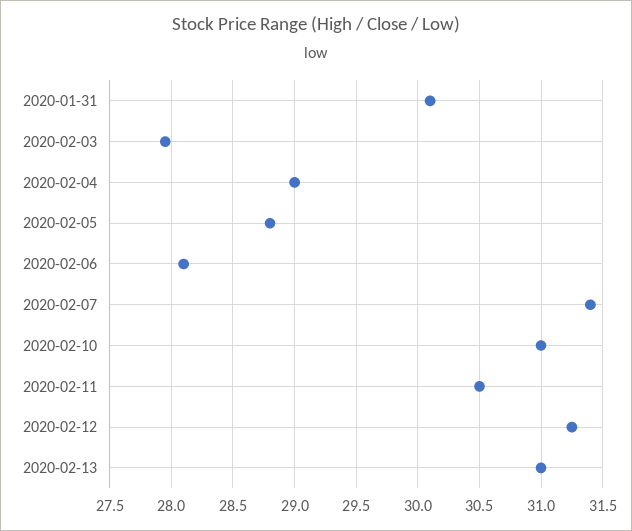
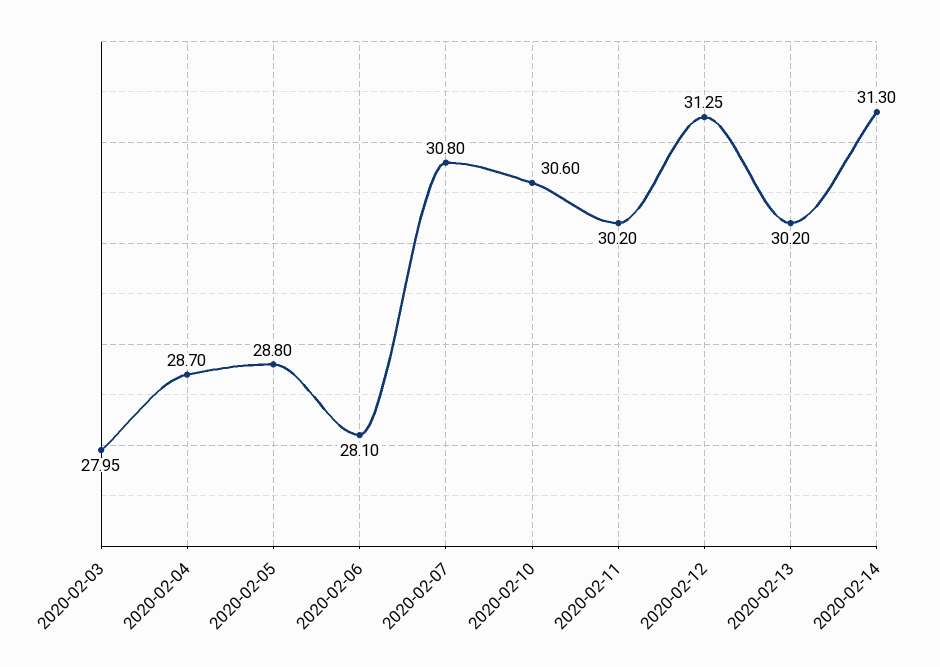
2020-01-31: 30.1 -> none
2020-02-04: 29 -> 28.7
2020-02-07: 31.4 -> 30.8
2020-02-10: 31 -> 30.6
2020-02-11: 30.5 -> 30.2
2020-02-13: 31 -> 30.2
2020-02-14: none -> 31.3

